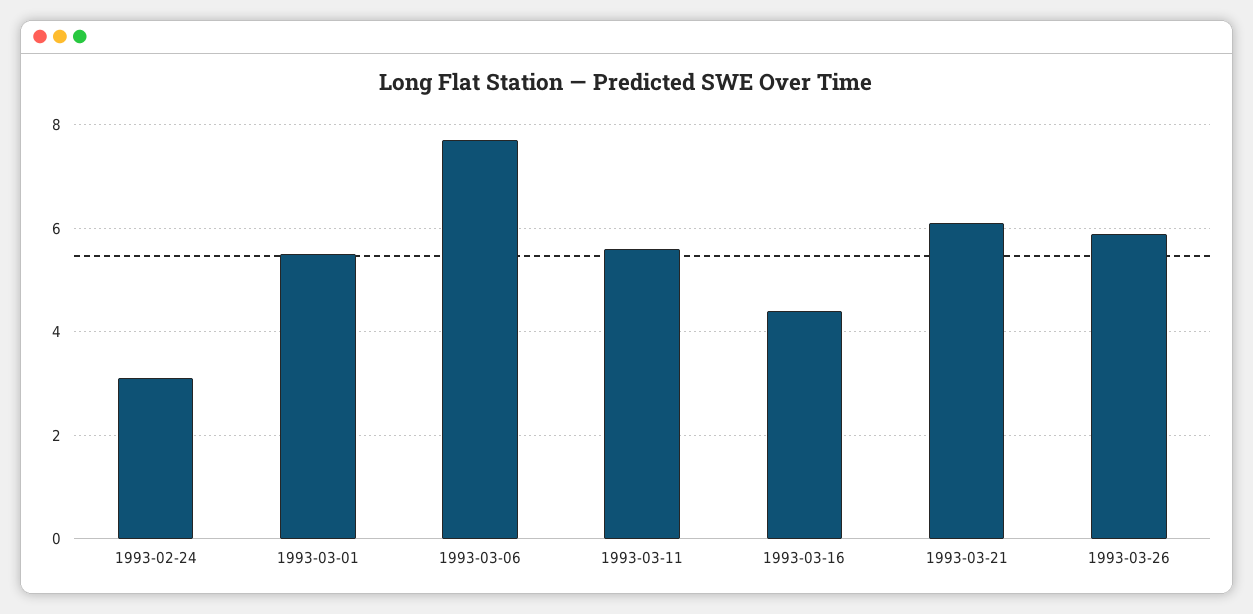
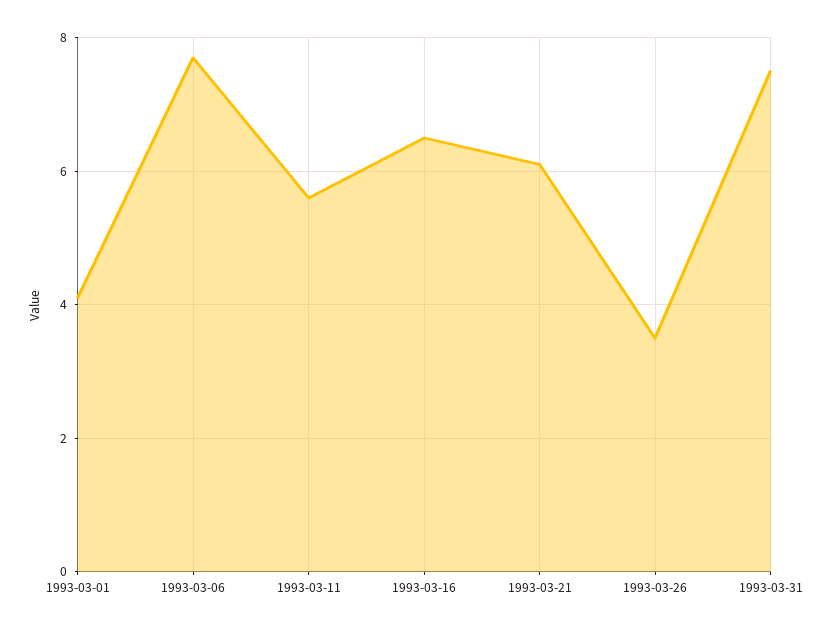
1993-02-24: 3 -> none
1993-03-01: 5.5 -> 4
1993-03-16: 4.5 -> 6.5
1993-03-26: 6 -> 3.5
1993-03-31: none -> 7.5

